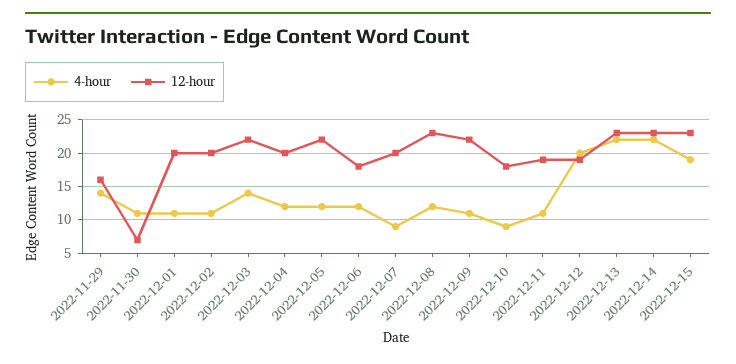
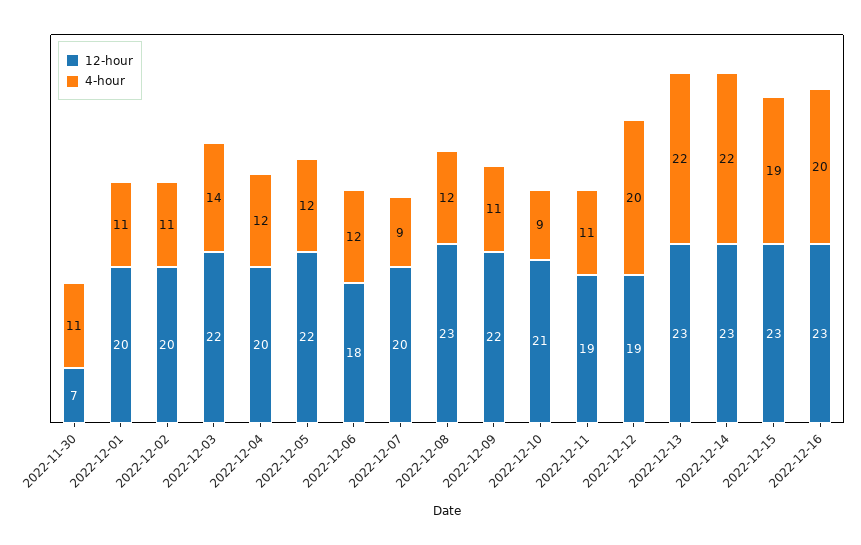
4-hour, 2022-11-29: 14 -> none
12-hour, 2022-11-29: 16 -> none
12-hour, 2022-12-10: 18 -> 21
12-hour, 2022-12-16: none -> 23
4-hour, 2022-12-16: none -> 20

